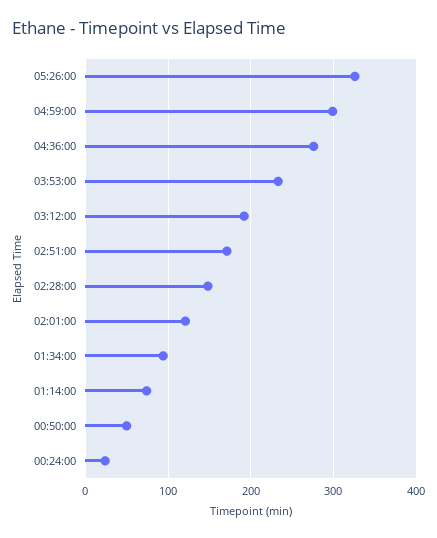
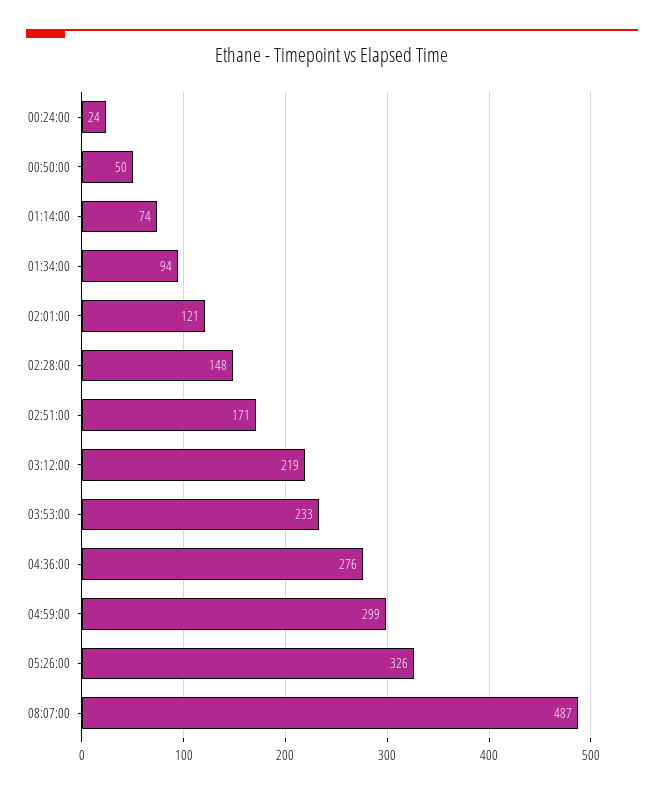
03:12:00: 190 -> 219
08:07:00: none -> 487

